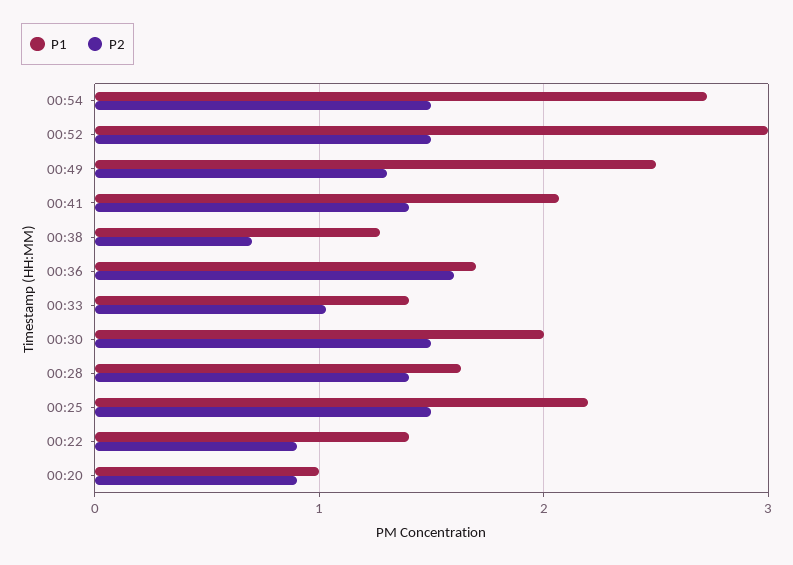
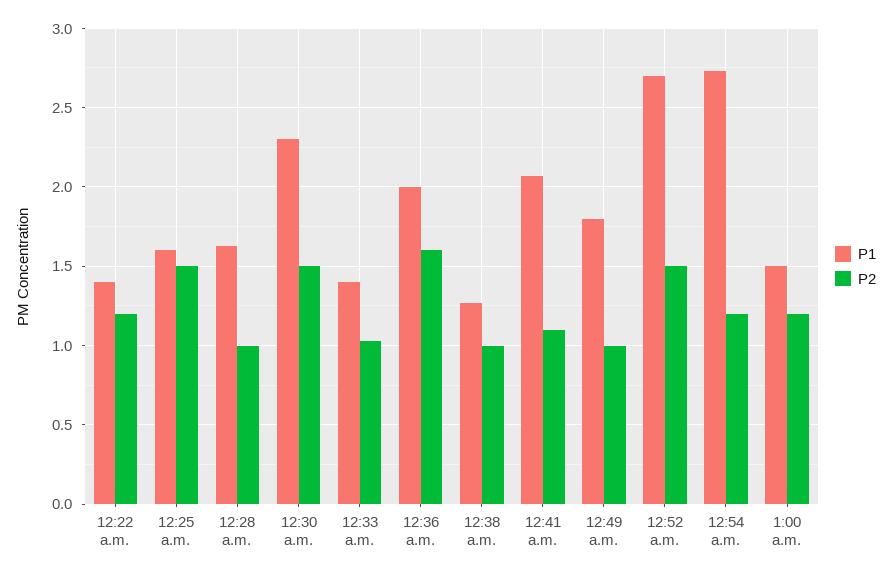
P2, 00:54: 1.5 -> 1.2
P1, 00:52: 3 -> 2.7
P1, 00:49: 2.5 -> 1.8
P2, 00:49: 1.3 -> 1
P2, 00:41: 1.4 -> 1.1
P2, 00:38: 0.7 -> 1
P1, 00:36: 1.7 -> 2
P1, 00:30: 2 -> 2.3
P2, 00:28: 1.4 -> 1
P1, 00:25: 2.2 -> 1.6
P2, 00:22: 0.9 -> 1.2
P1, 00:20: 1 -> none
P2, 00:20: 0.9 -> none
P1, 1:00 a.m.: none -> 1.5
P2, 1:00 a.m.: none -> 1.2

